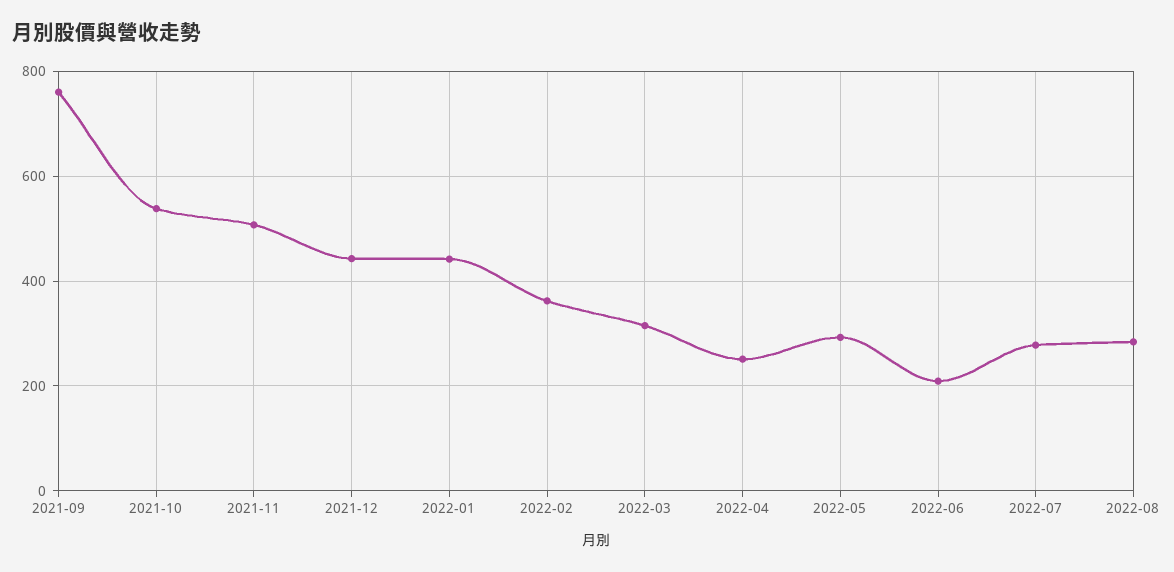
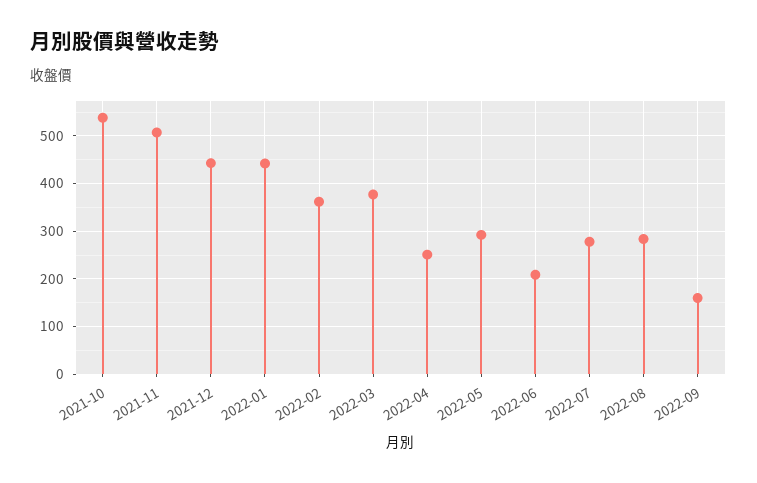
2021-09: 760 -> none
2022-03: 320 -> 380
2022-09: none -> 160

